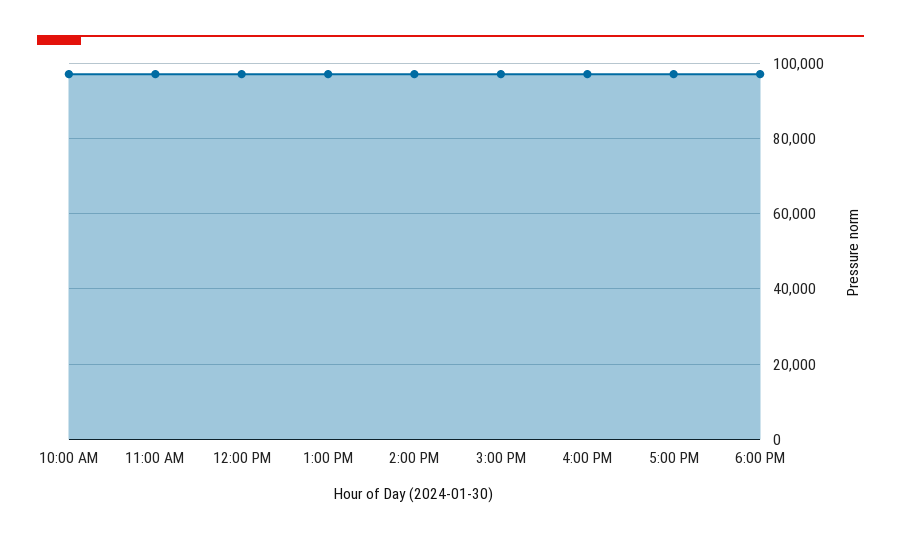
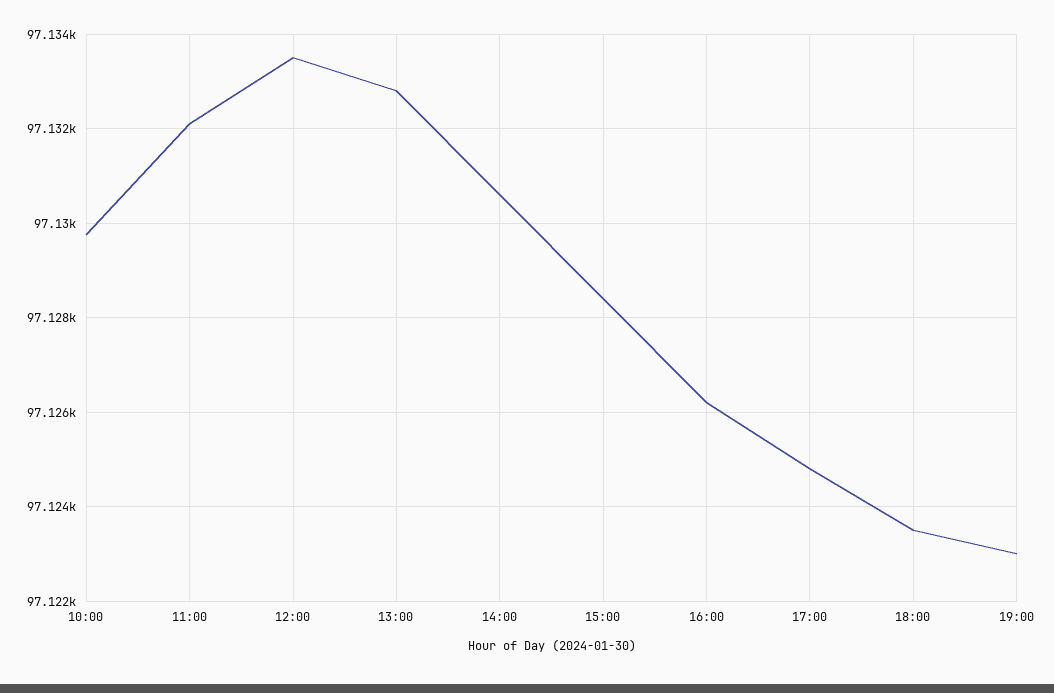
19:00: none -> 97123

